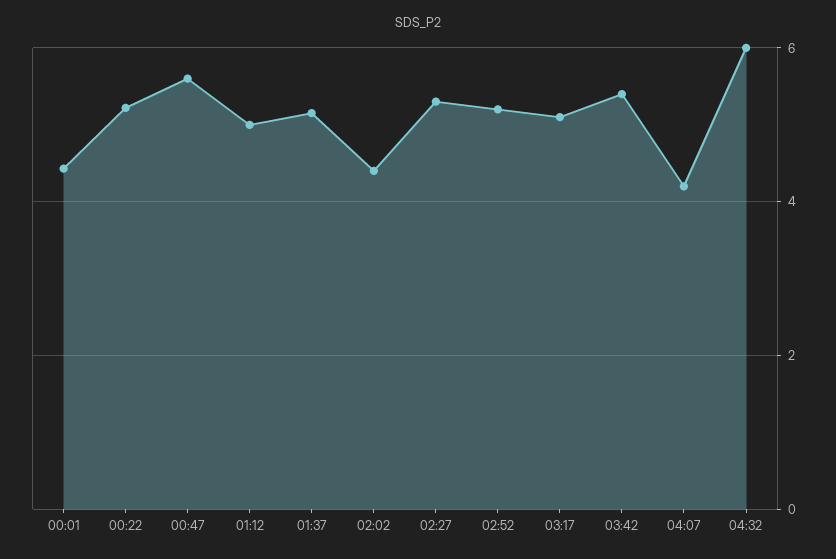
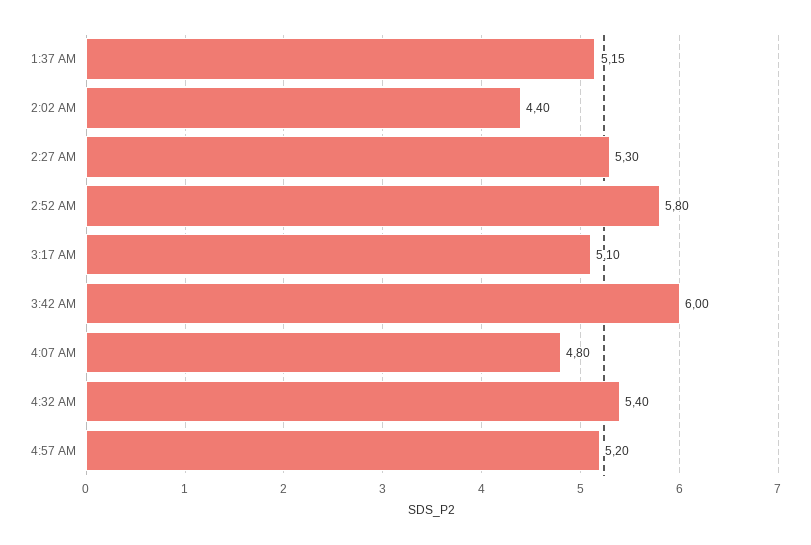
00:01: 4.4 -> none
00:22: 5.2 -> none
00:47: 5.6 -> none
01:12: 5 -> none
02:52: 5.2 -> 5.8
03:42: 5.4 -> 6
04:07: 4.2 -> 4.8
04:32: 6 -> 5.4
4:57 AM: none -> 5.2

